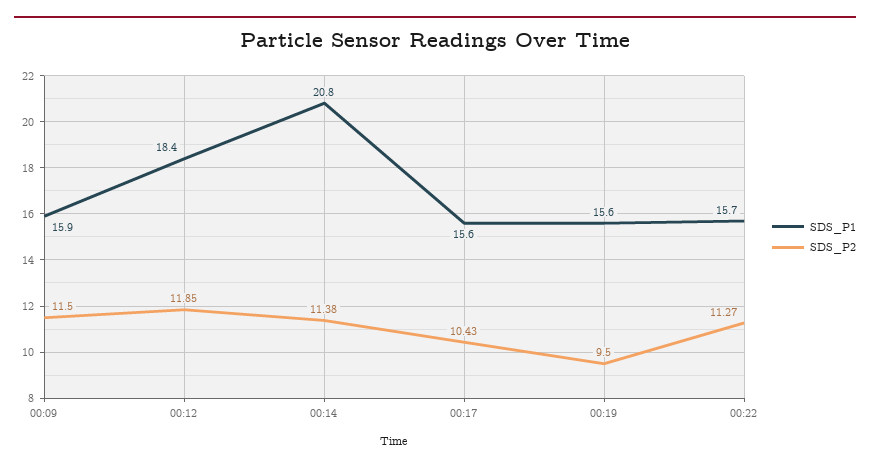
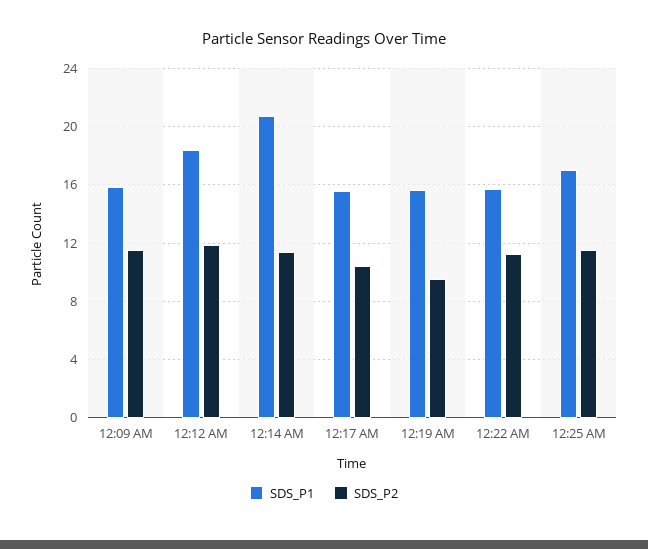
SDS_P1, 12:25 AM: none -> 17
SDS_P2, 12:25 AM: none -> 11.5

